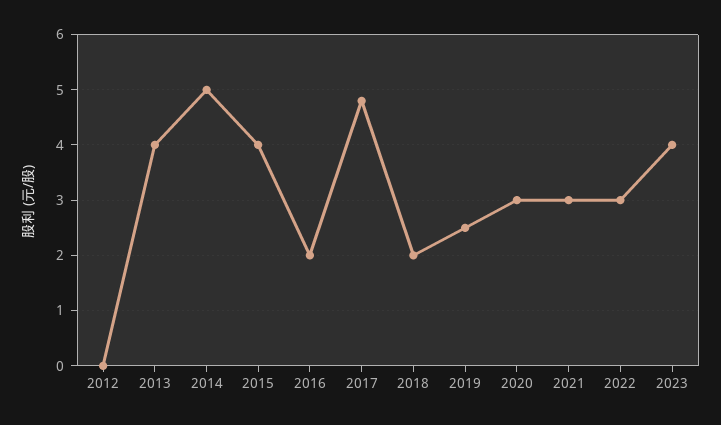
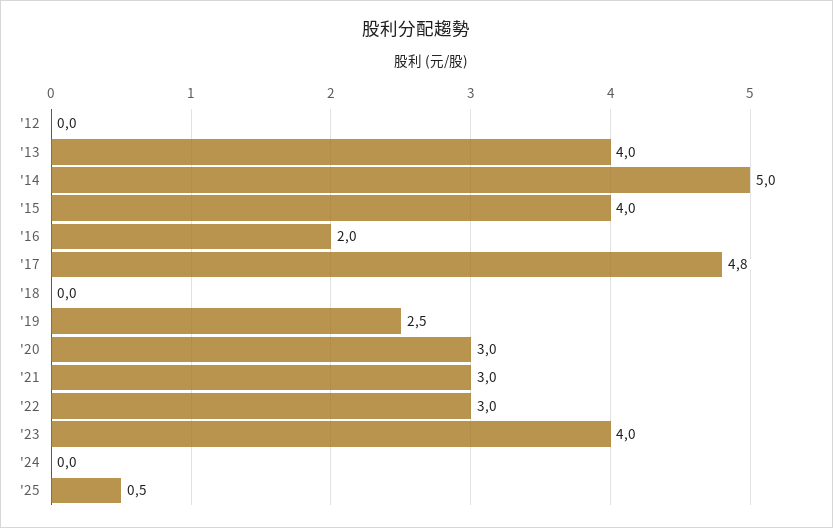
2018: 2 -> 0
'24: none -> 0
'25: none -> 0.5

